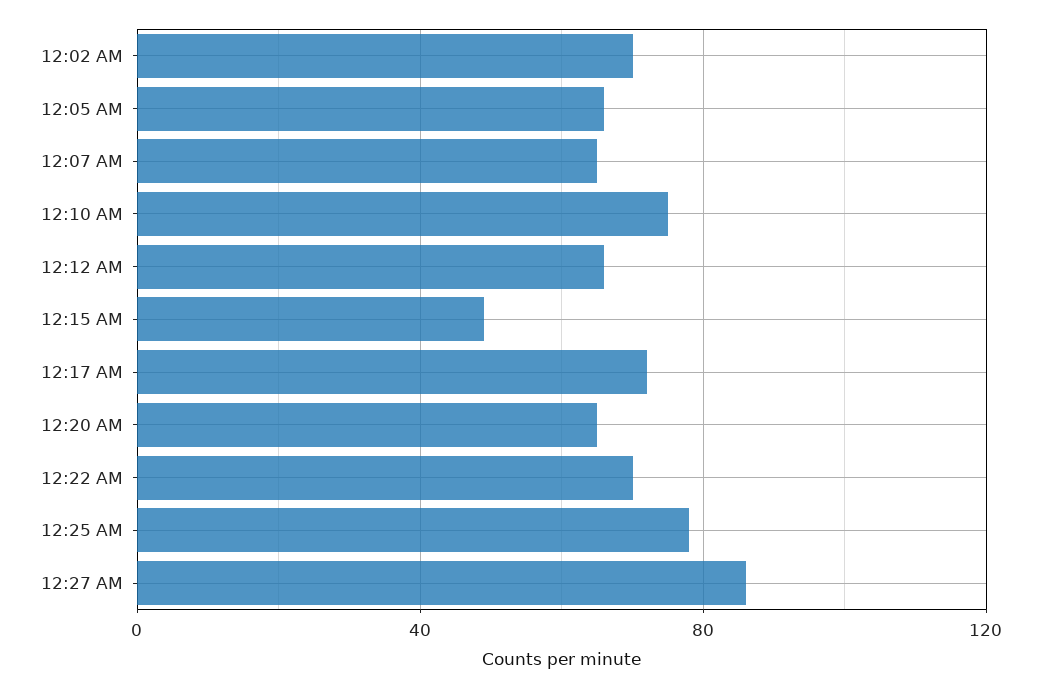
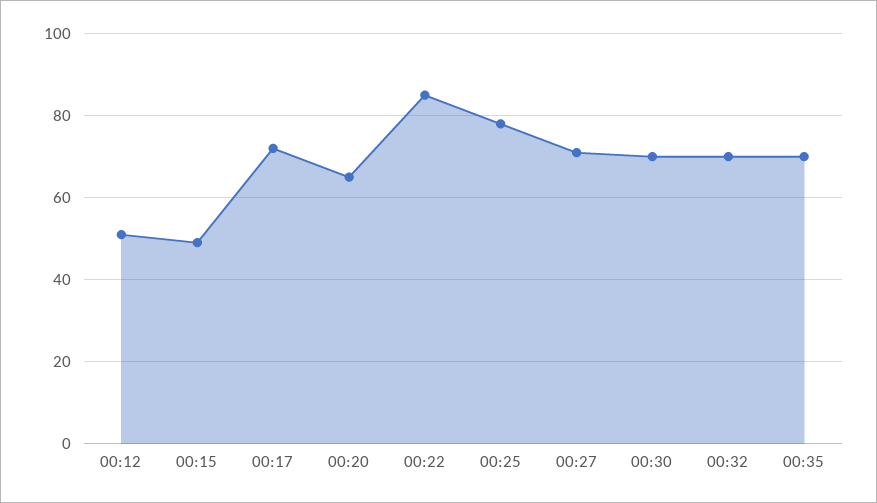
12:02 AM: 70 -> none
12:05 AM: 65 -> none
12:07 AM: 65 -> none
12:10 AM: 75 -> none
12:12 AM: 65 -> 50
12:22 AM: 70 -> 85
12:27 AM: 85 -> 70
00:30: none -> 70
00:32: none -> 70
00:35: none -> 70

